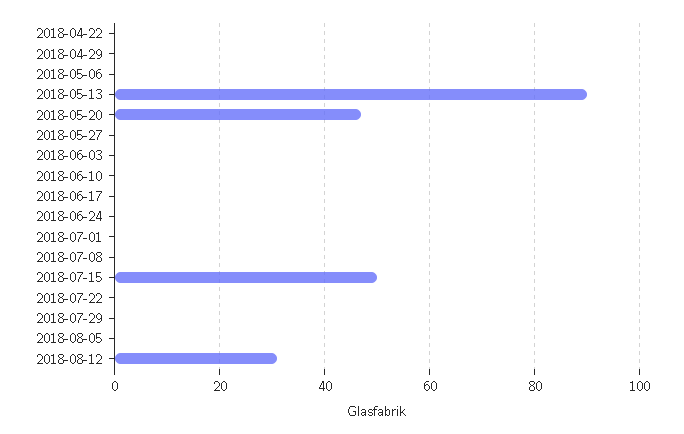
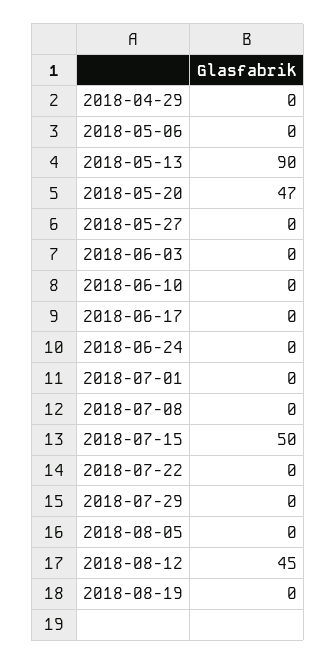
2018-04-22: 0 -> none
2018-08-12: 30 -> 45
2018-08-19: none -> 0

